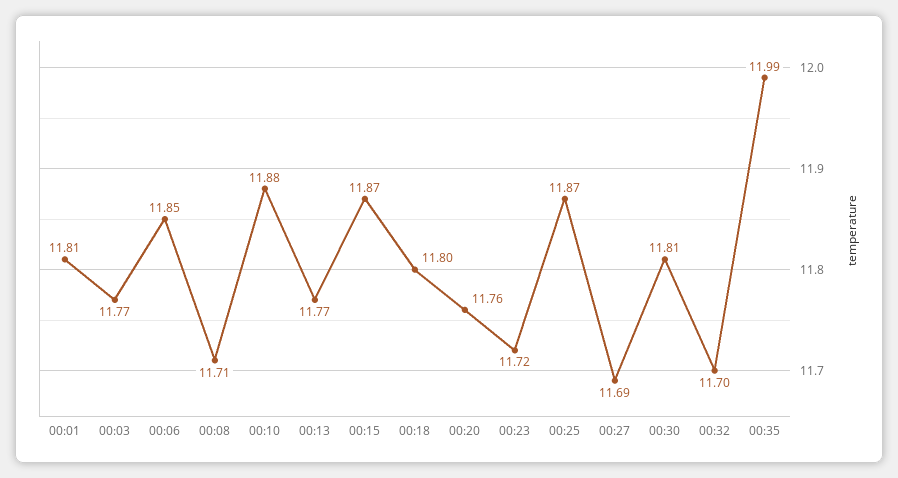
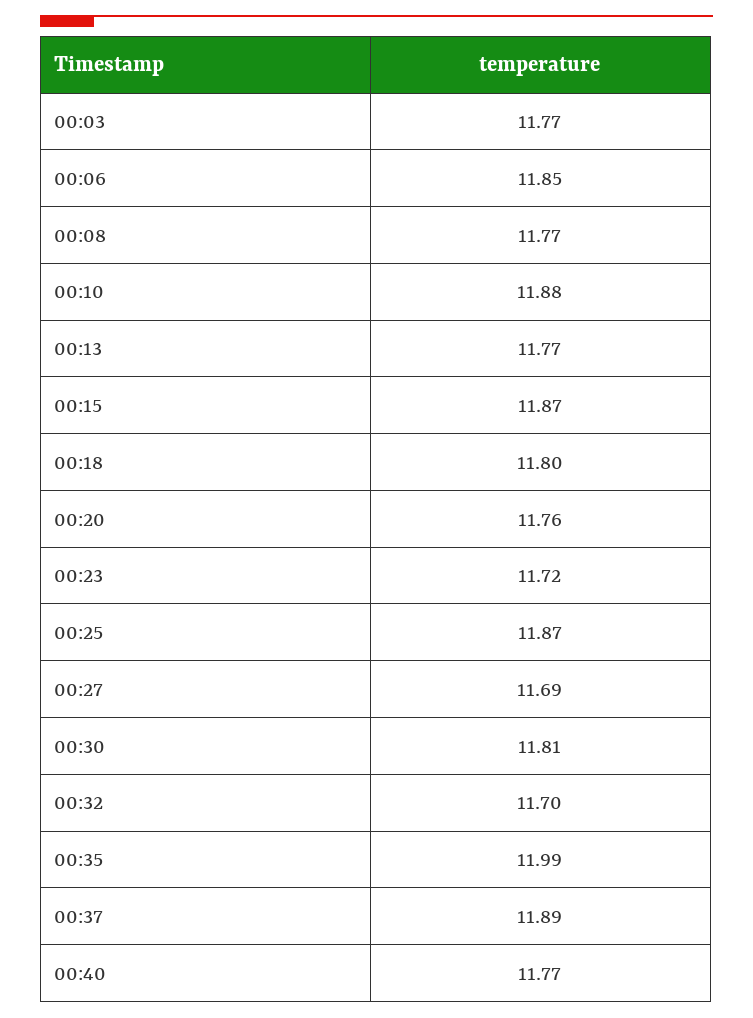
00:01: 11.81 -> none
00:08: 11.71 -> 11.77
00:37: none -> 11.89
00:40: none -> 11.77

